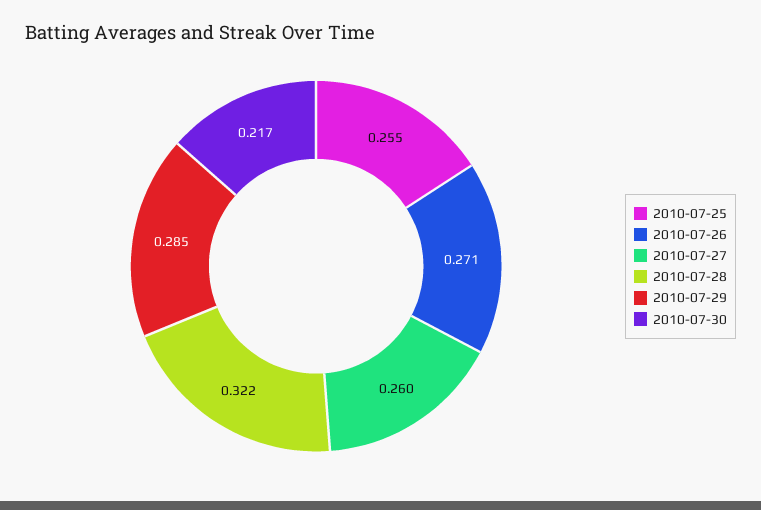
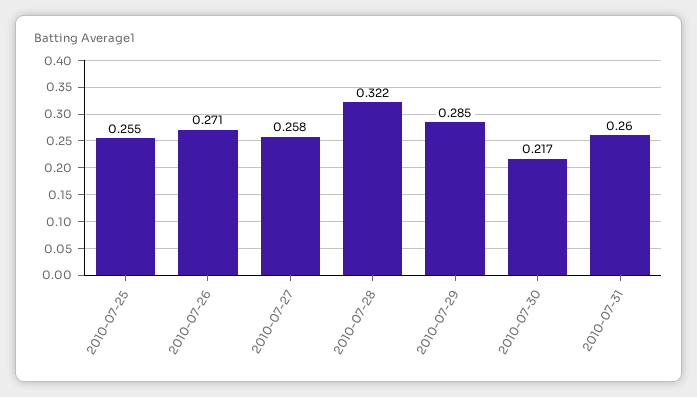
2010-07-27: 0.26 -> 0.258
2010-07-31: none -> 0.26

